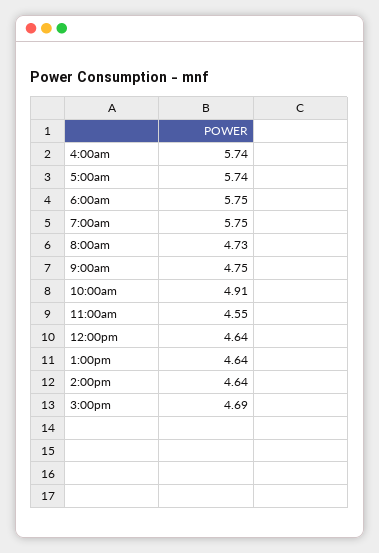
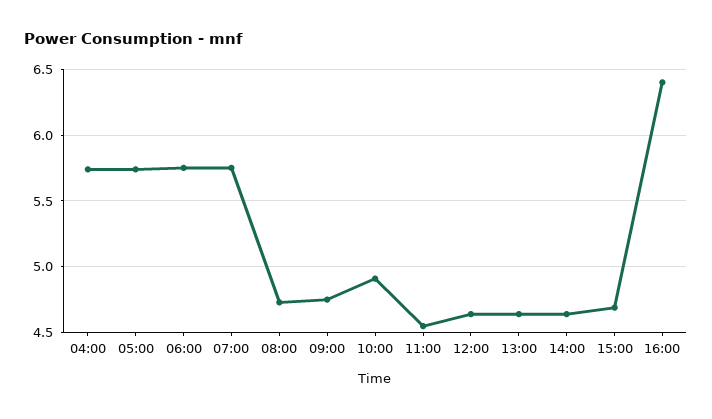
16:00: none -> 6.4

